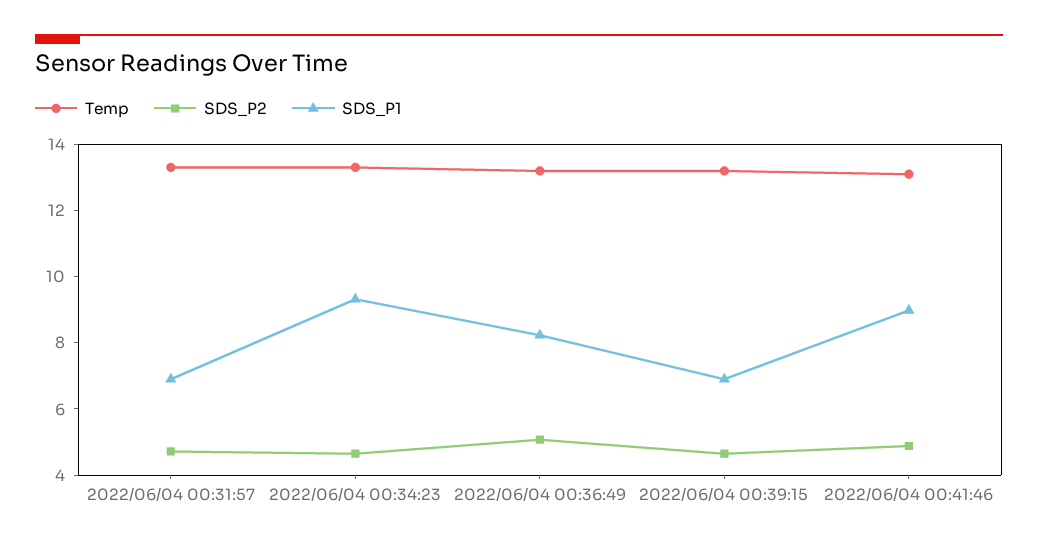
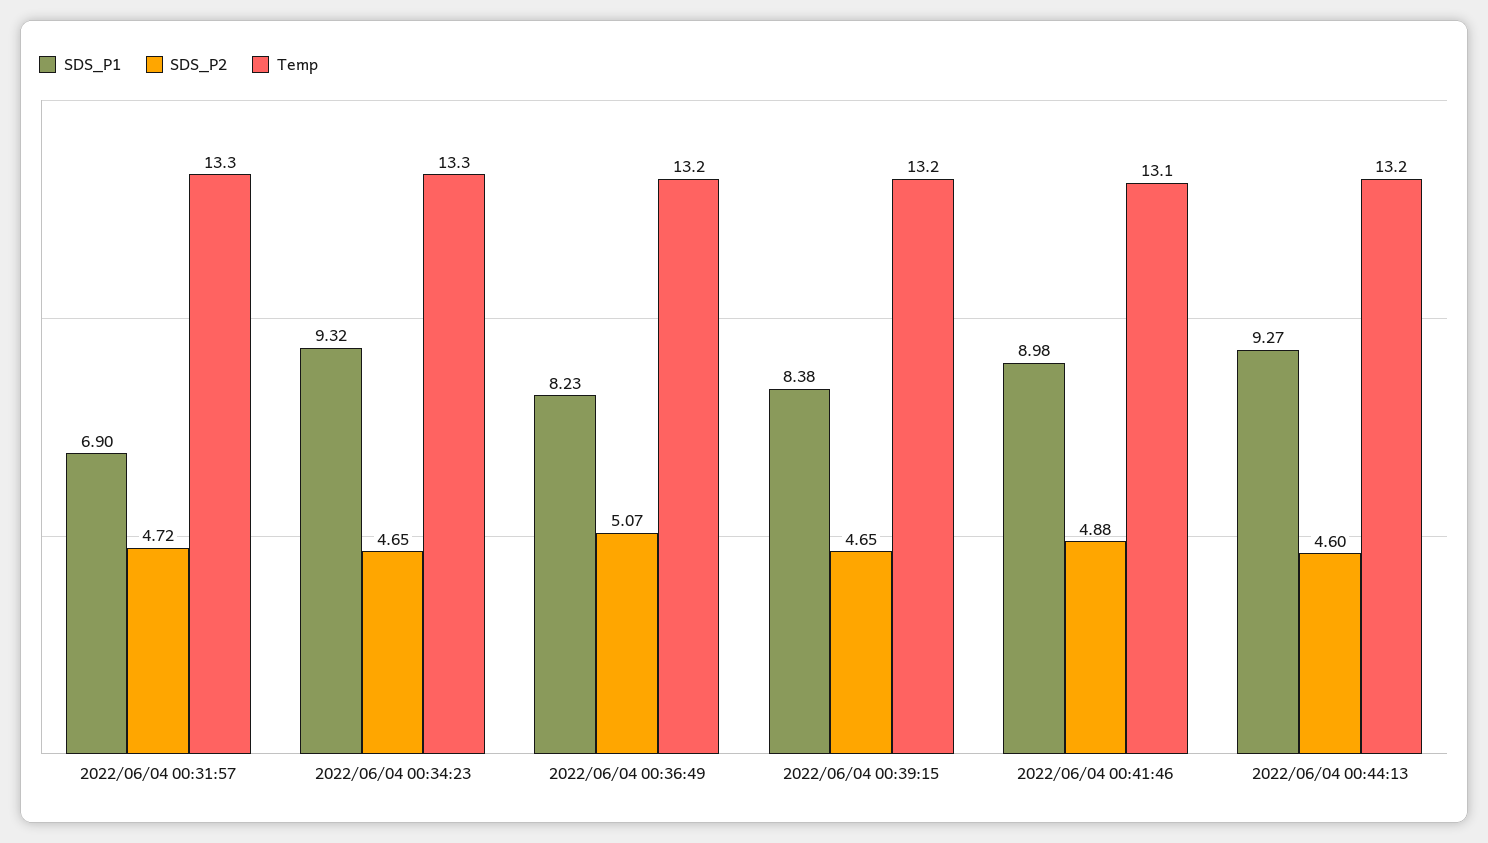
SDS_P1, 2022/06/04 00:39:15: 7 -> 8.38
SDS_P1, 2022/06/04 00:44:13: none -> 9.27
SDS_P2, 2022/06/04 00:44:13: none -> 4.6
Temp, 2022/06/04 00:44:13: none -> 13.2

